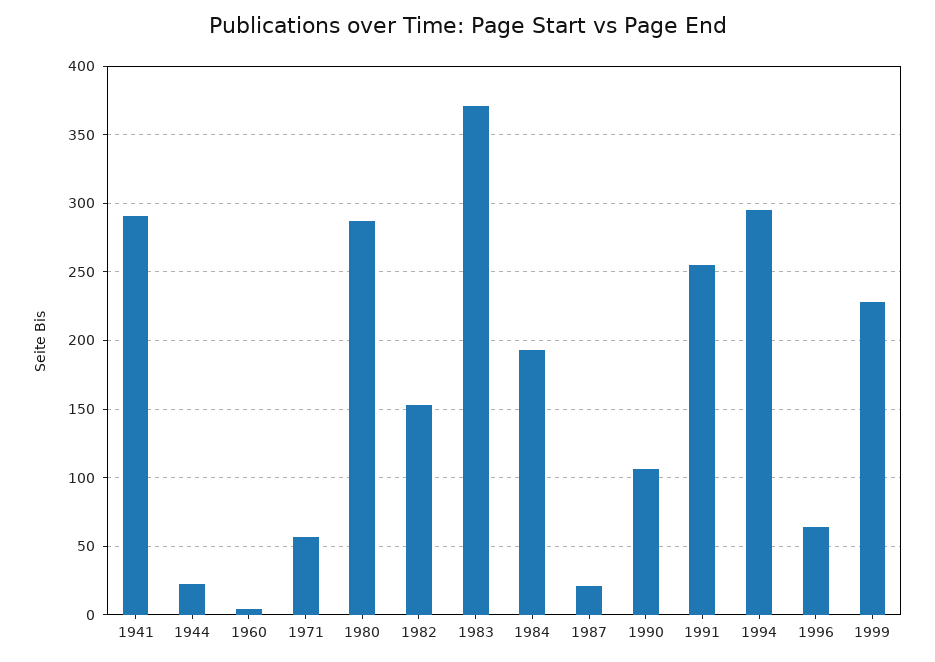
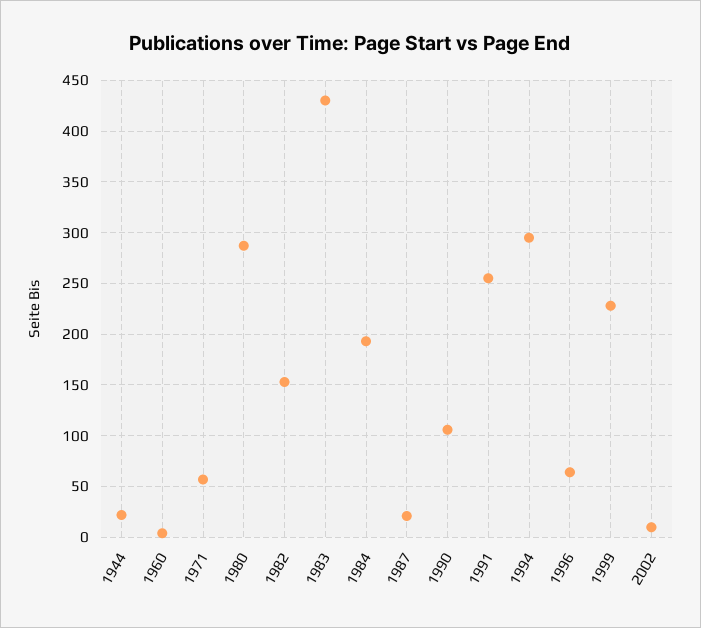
1941: 290 -> none
1983: 370 -> 430
2002: none -> 10

